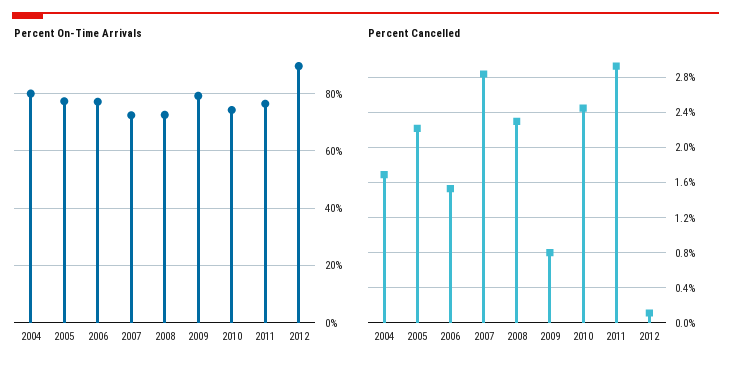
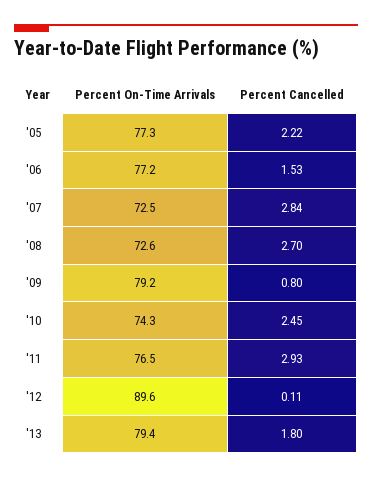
Percent On-Time Arrivals, 2004: 80 -> none
Percent Cancelled, 2004: 1.7 -> none
Percent Cancelled, 2008: 2.3 -> 2.7
Percent On-Time Arrivals, '13: none -> 79.4
Percent Cancelled, '13: none -> 1.8

